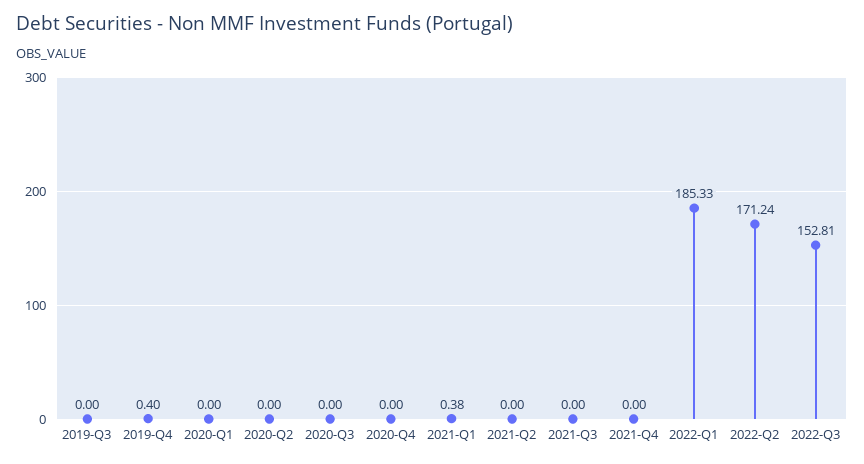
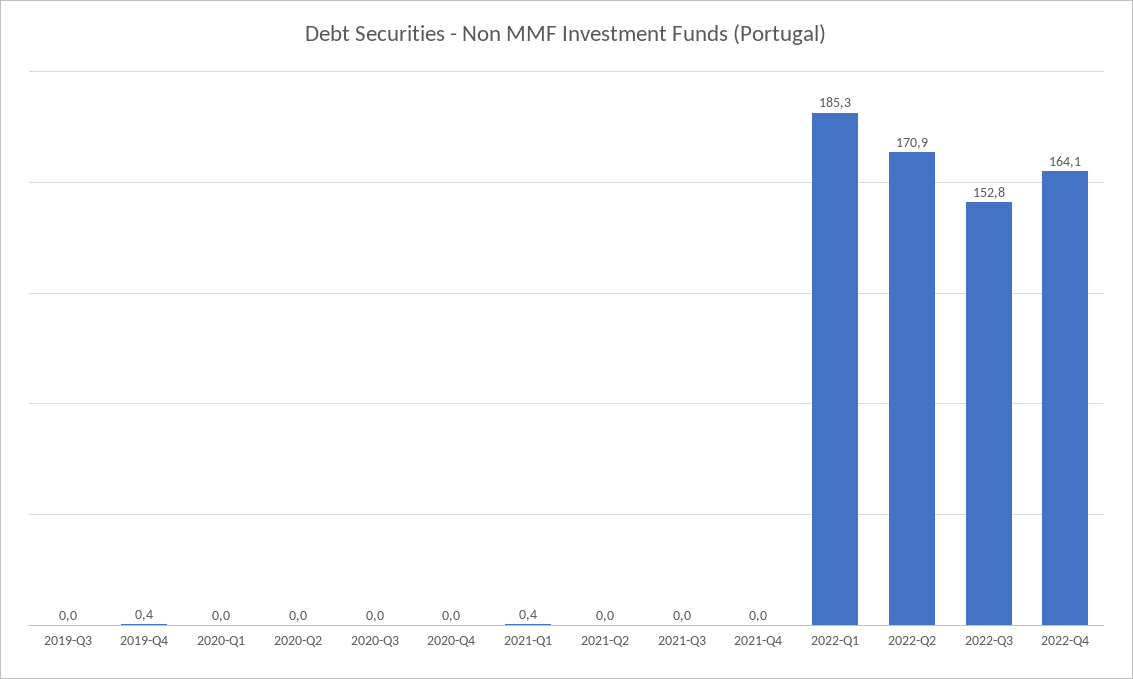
2022-Q2: 171.24 -> 170.9
2022-Q4: none -> 164.1

